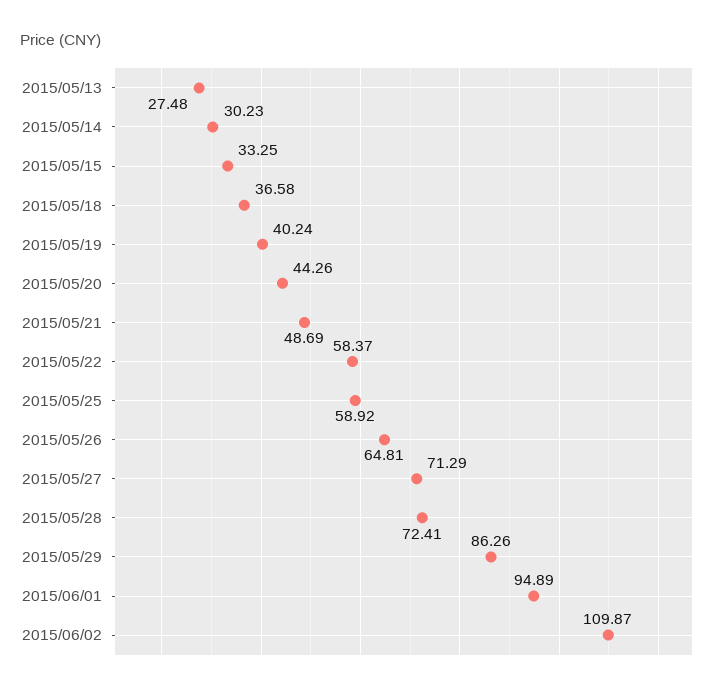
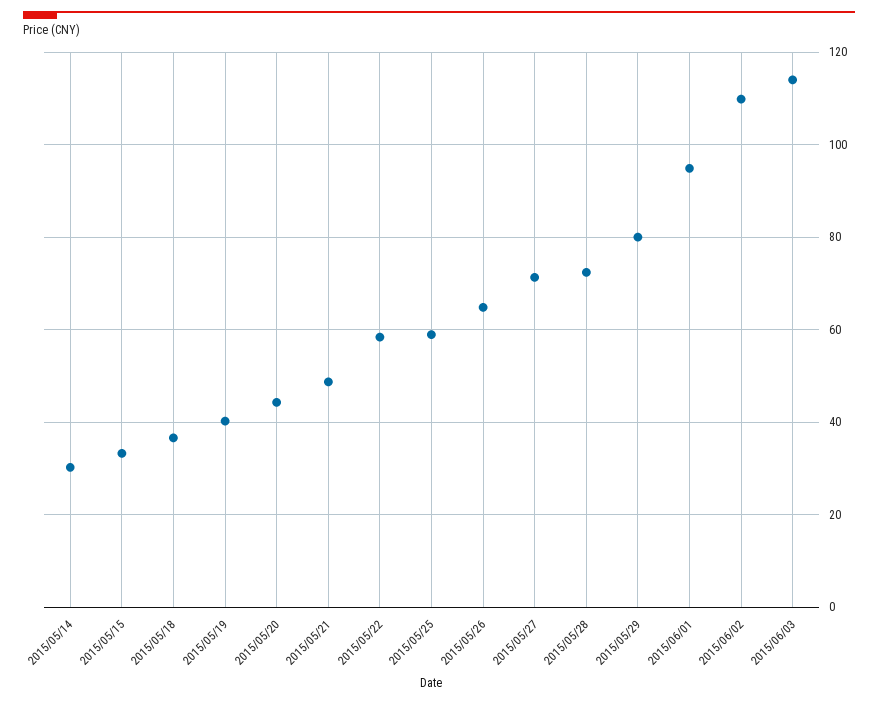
2015/05/13: 27.48 -> none
2015/05/29: 86.26 -> 80
2015/06/03: none -> 114

